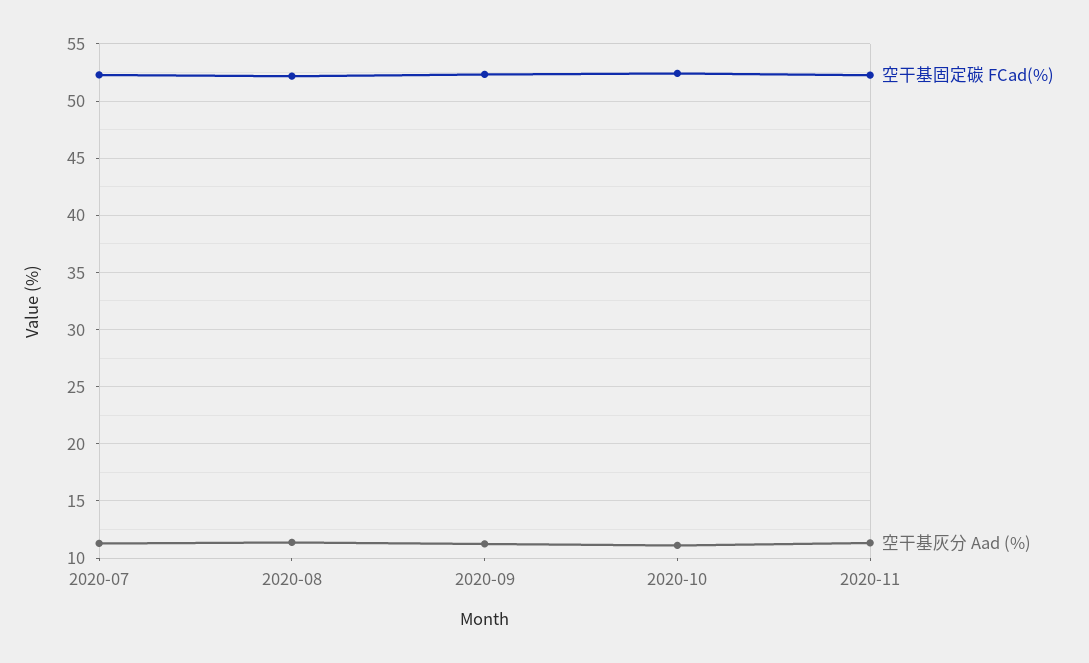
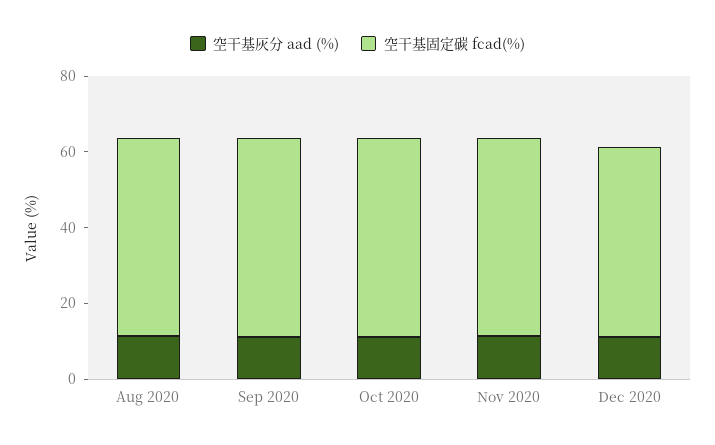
空干基固定碳 FCad(%), 2020-07: 52 -> none
空干基灰分 Aad (%), 2020-07: 11 -> none
空干基灰分 Aad (%), Dec 2020: none -> 10
空干基固定碳 FCad(%), Dec 2020: none -> 50

